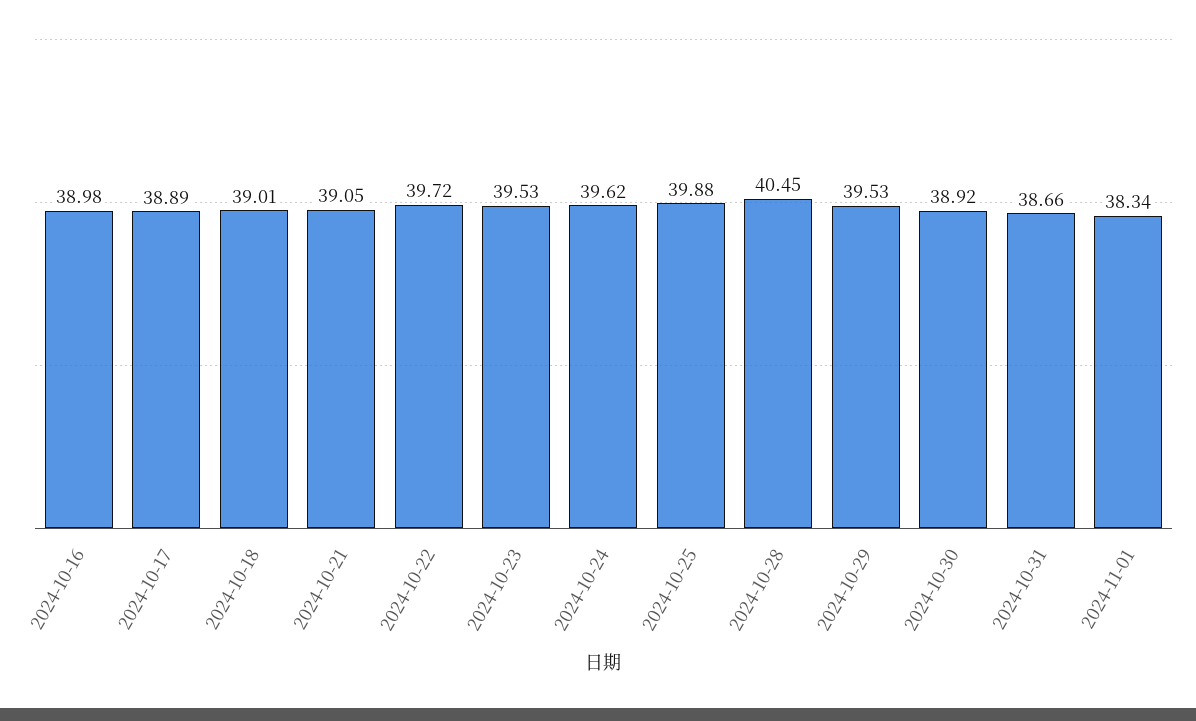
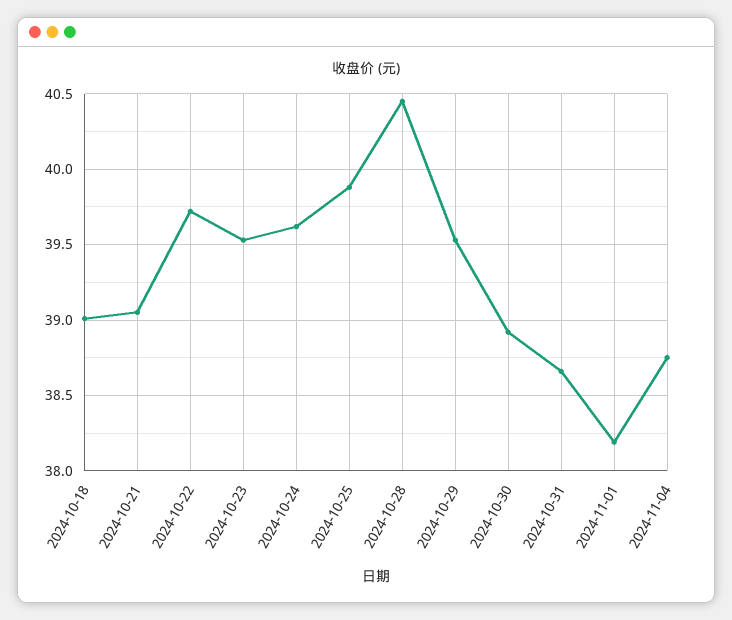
2024-10-16: 38.98 -> none
2024-10-17: 38.89 -> none
2024-11-01: 38.34 -> 38.2
2024-11-04: none -> 38.75

